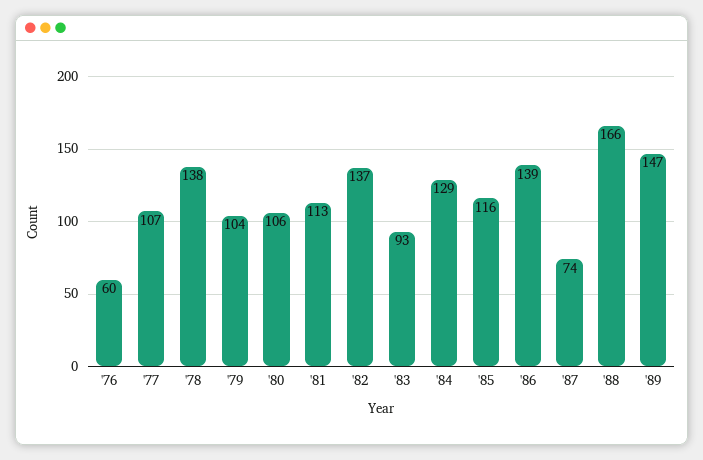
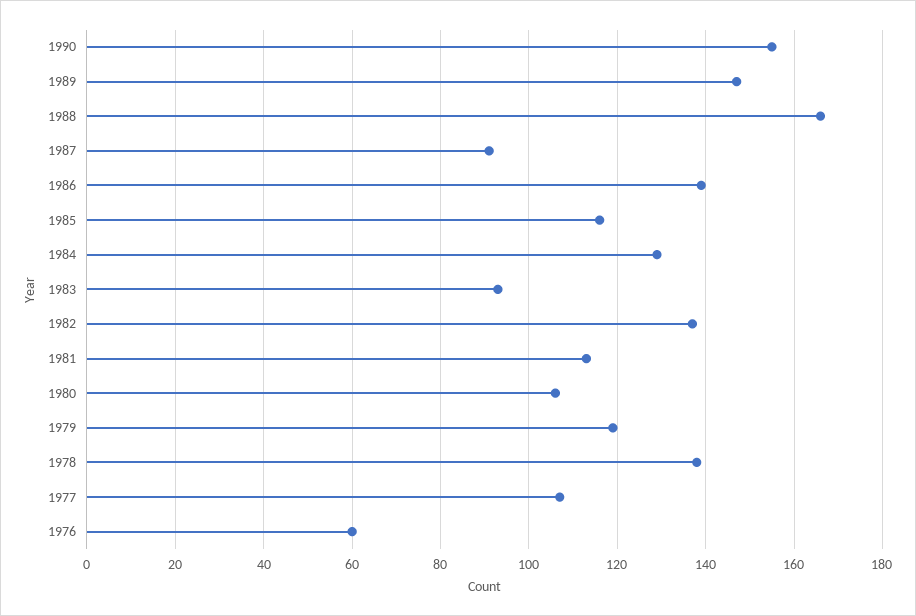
'79: 104 -> 120
'87: 74 -> 90
1990: none -> 155

